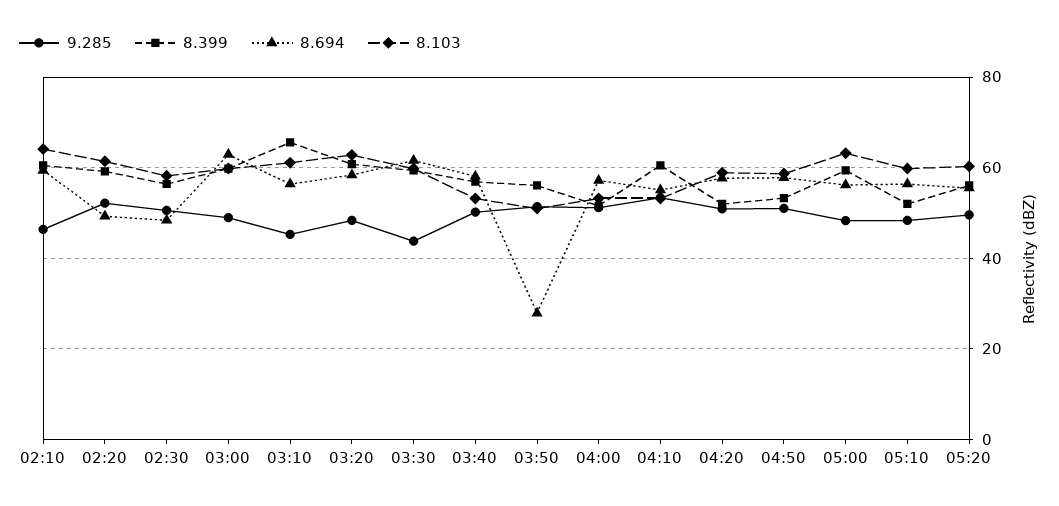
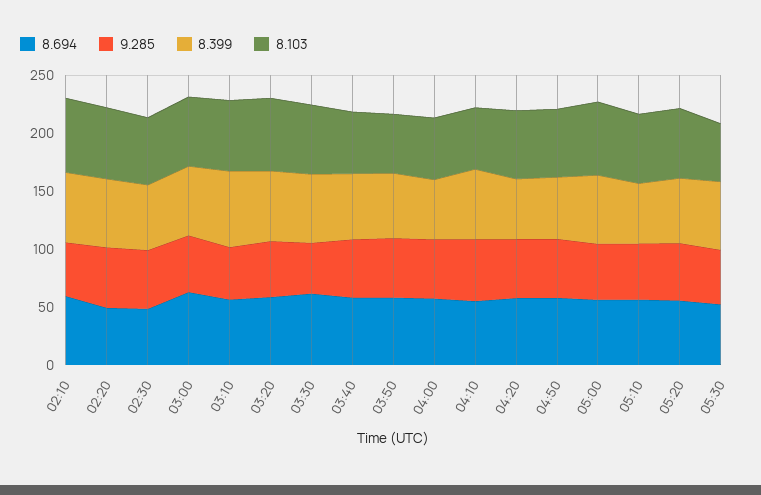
8.694, 03:50: 28 -> 60
8.694, 05:30: none -> 50
9.285, 05:30: none -> 50
8.399, 05:30: none -> 60
8.103, 05:30: none -> 50

